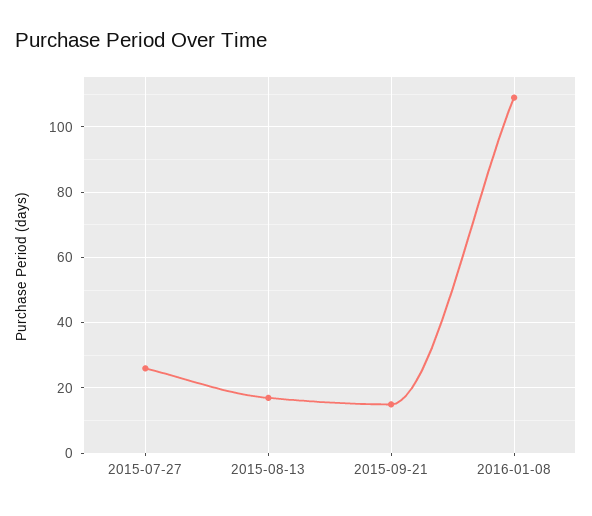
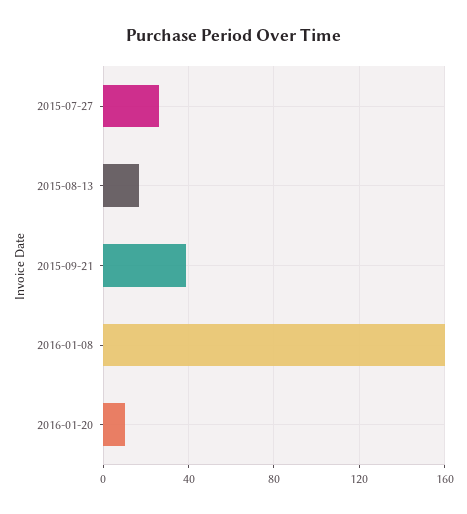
2015-09-21: 15 -> 40
2016-01-08: 110 -> 160
2016-01-20: none -> 10

